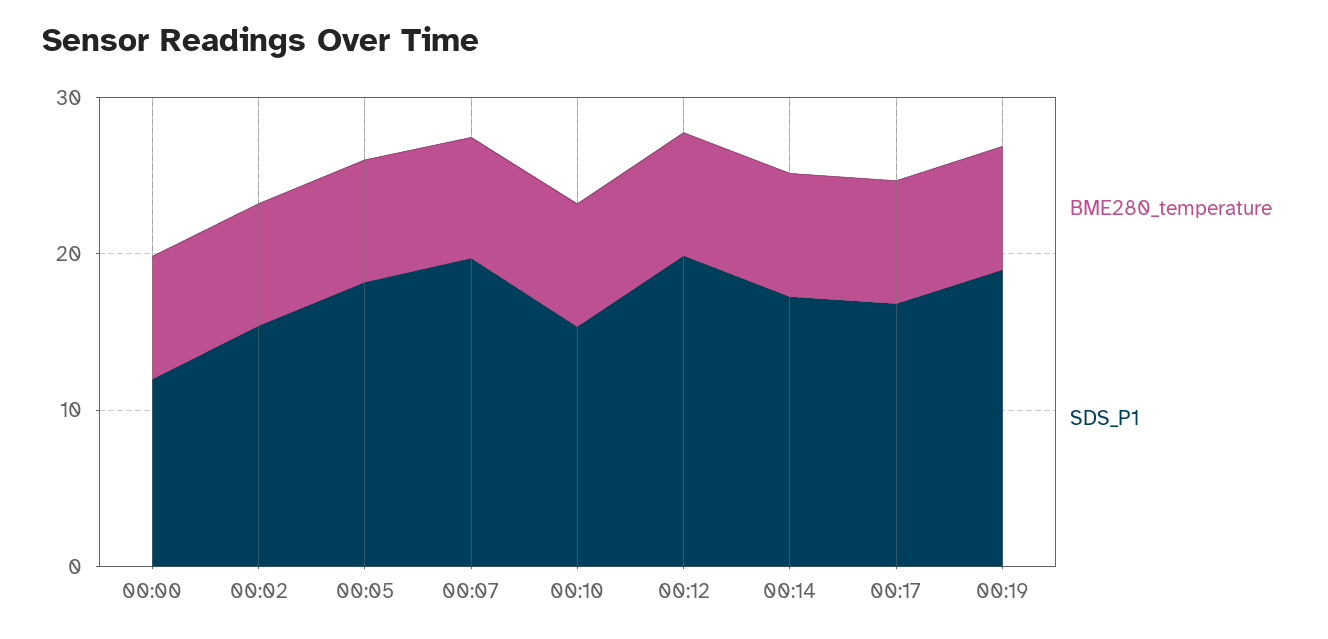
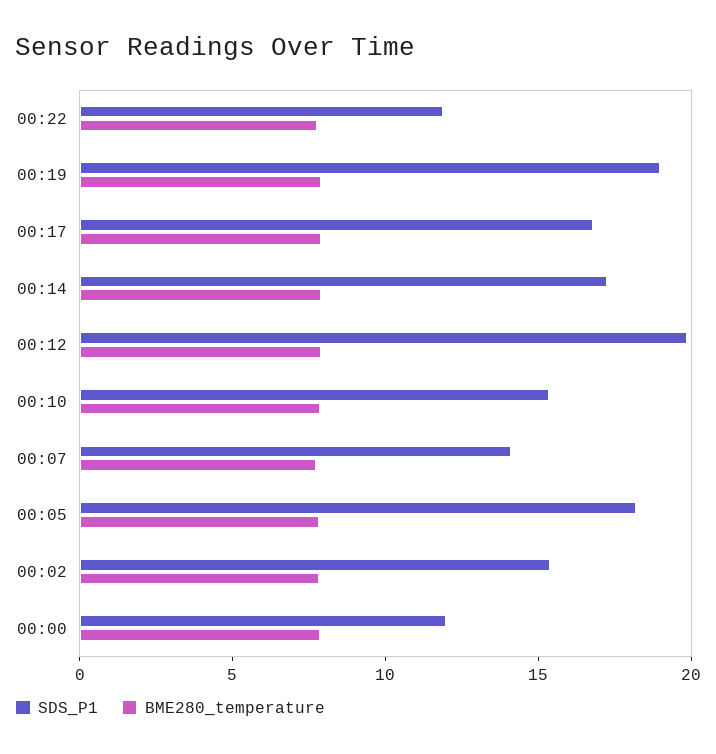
SDS_P1, 00:07: 20 -> 14
SDS_P1, 00:22: none -> 12
BME280_temperature, 00:22: none -> 8

